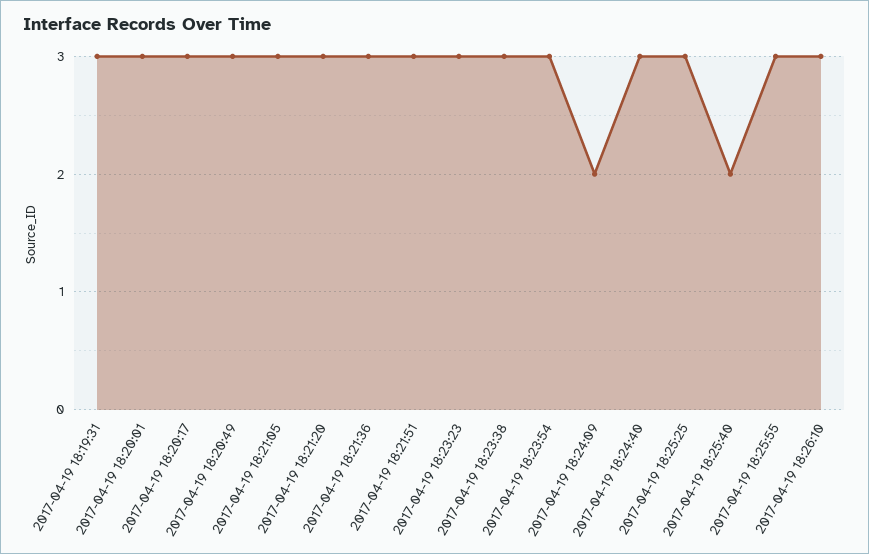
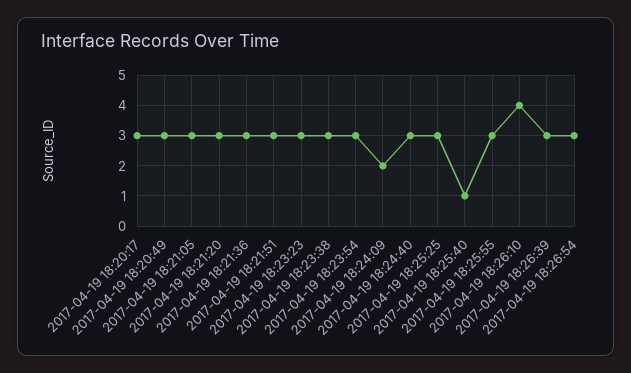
2017-04-19 18:19:31: 3 -> none
2017-04-19 18:20:01: 3 -> none
2017-04-19 18:25:40: 2 -> 1
2017-04-19 18:26:10: 3 -> 4
2017-04-19 18:26:39: none -> 3
2017-04-19 18:26:54: none -> 3

